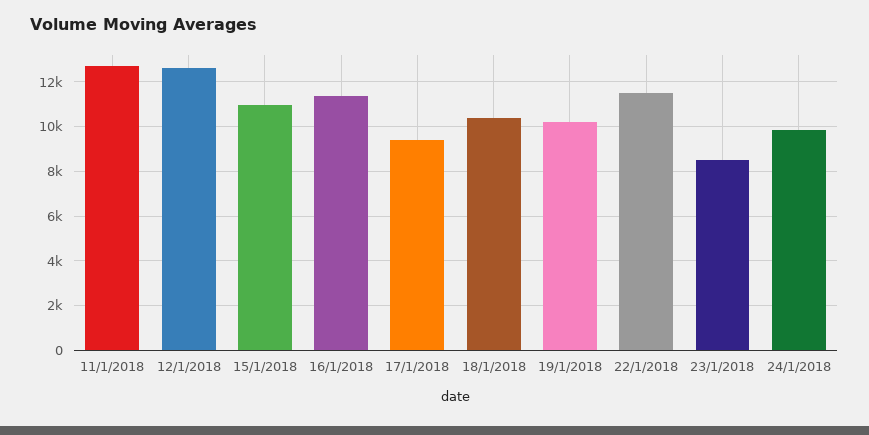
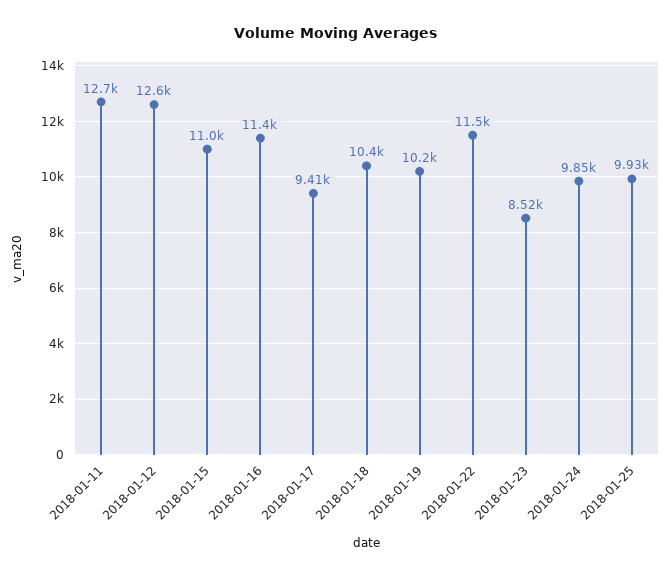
2018-01-25: none -> 9930

